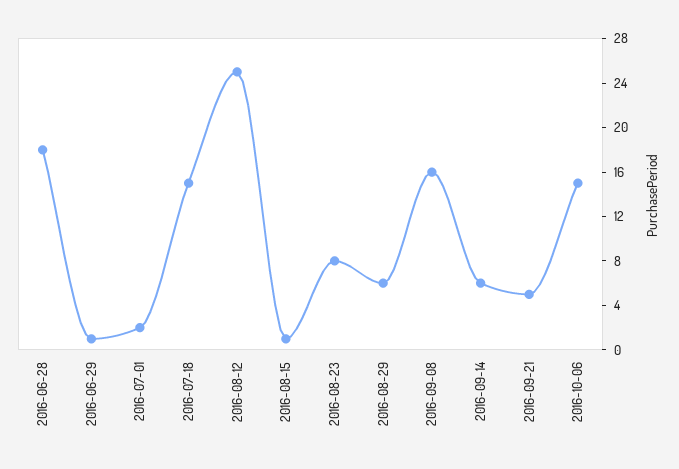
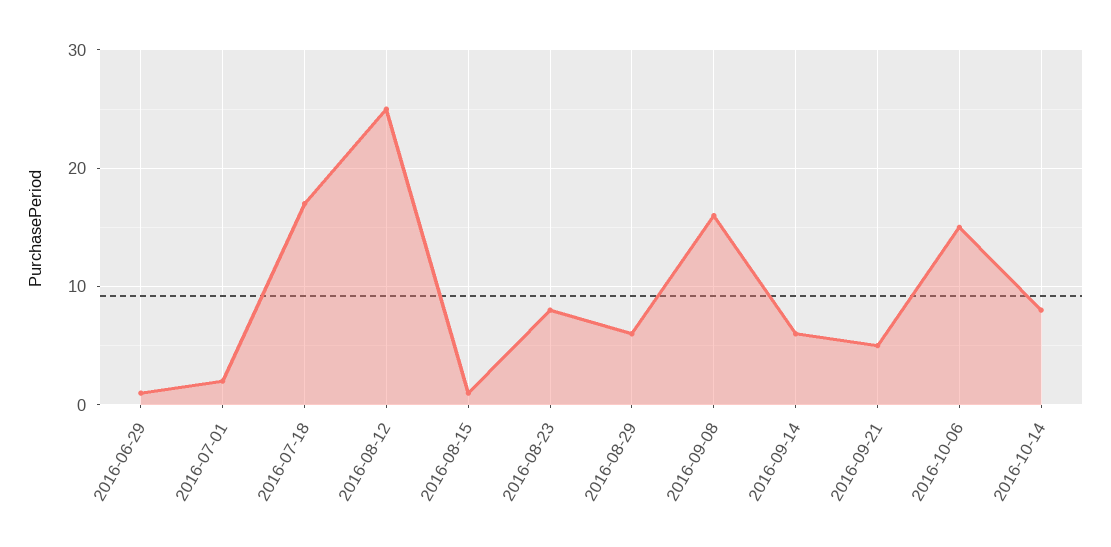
2016-06-28: 18 -> none
2016-07-18: 15 -> 17
2016-10-14: none -> 8

